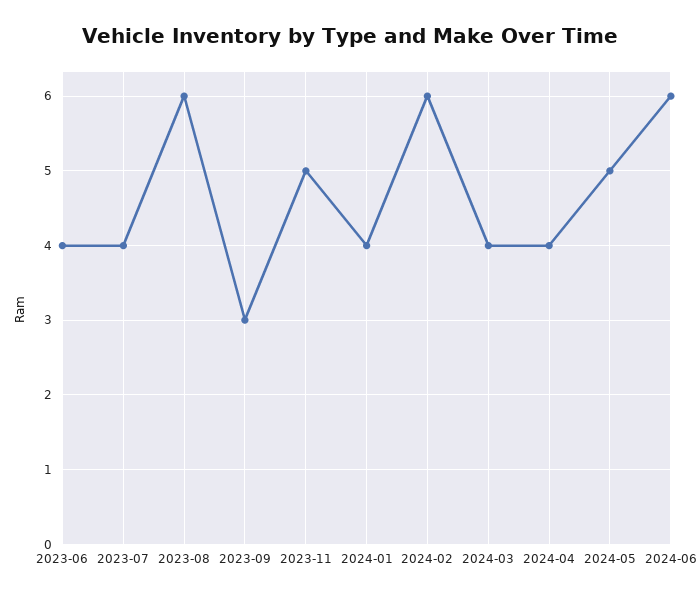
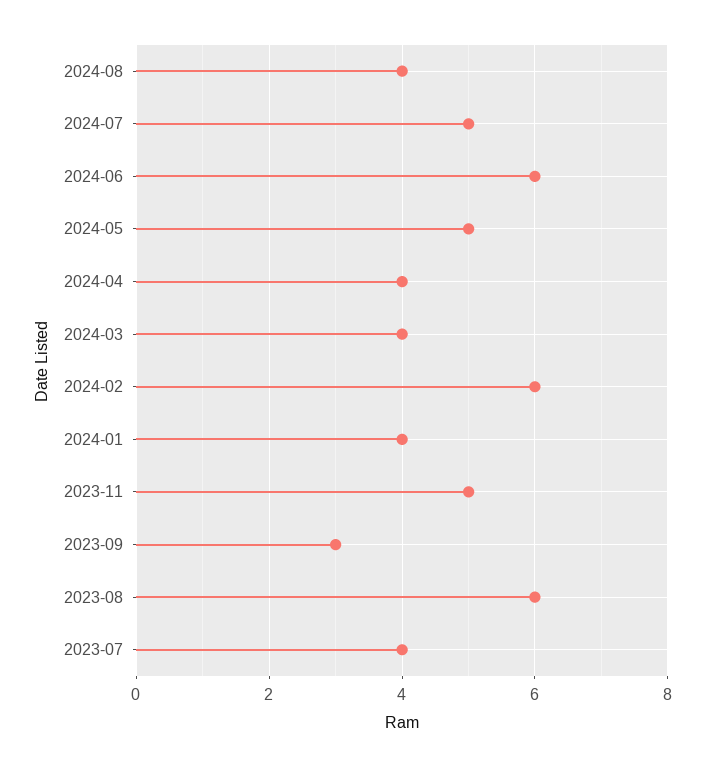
2023-06: 4 -> none
2024-08: none -> 4
2024-07: none -> 5

